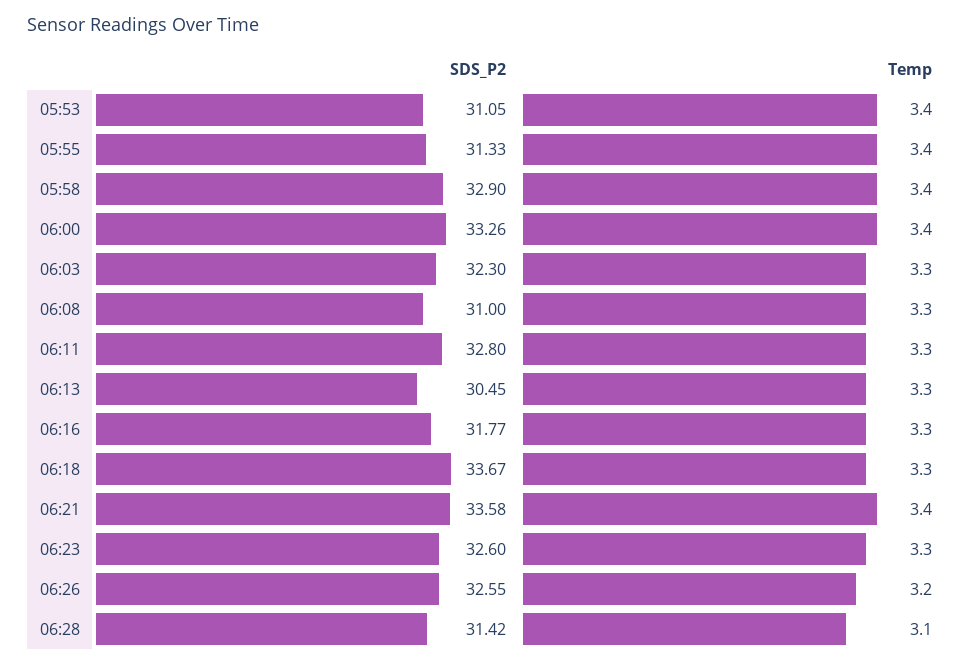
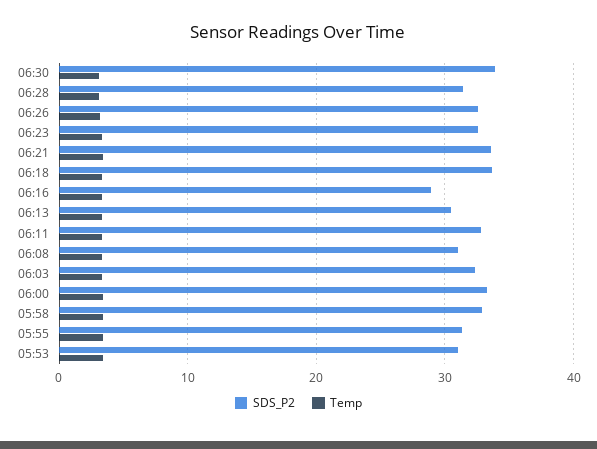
SDS_P2, 06:16: 31.77 -> 29
SDS_P2, 06:30: none -> 34
Temp, 06:30: none -> 3

